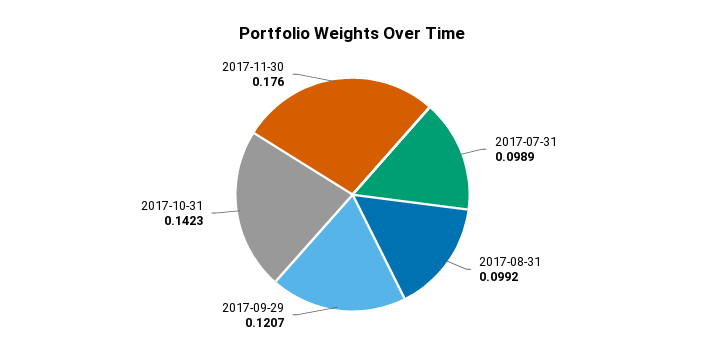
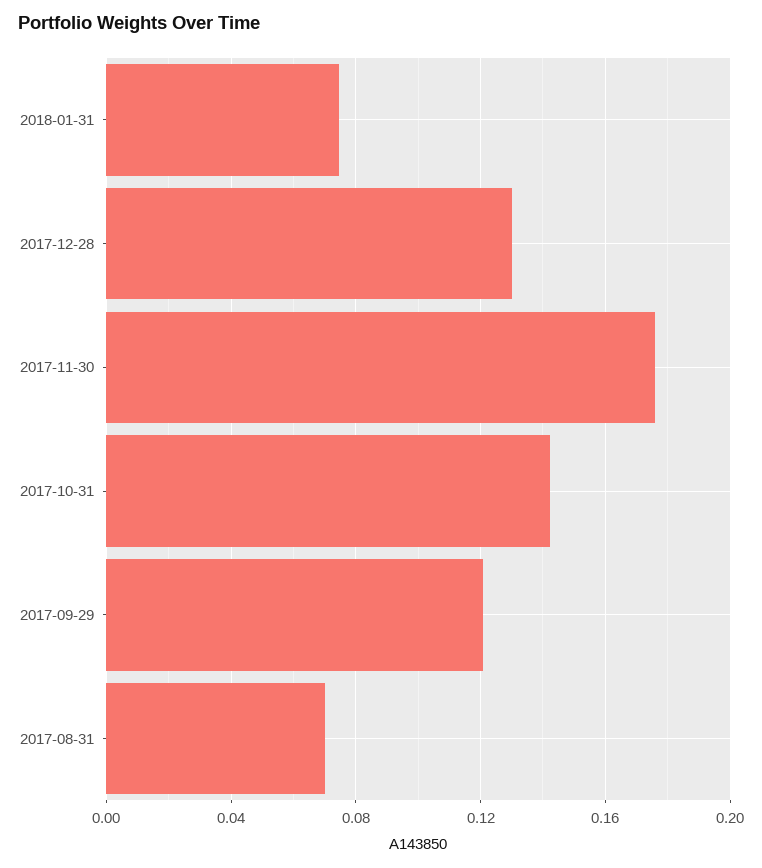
2017-07-31: 0.0989 -> none
2017-08-31: 0.0992 -> 0.07
2018-01-31: none -> 0.075
2017-12-28: none -> 0.13

